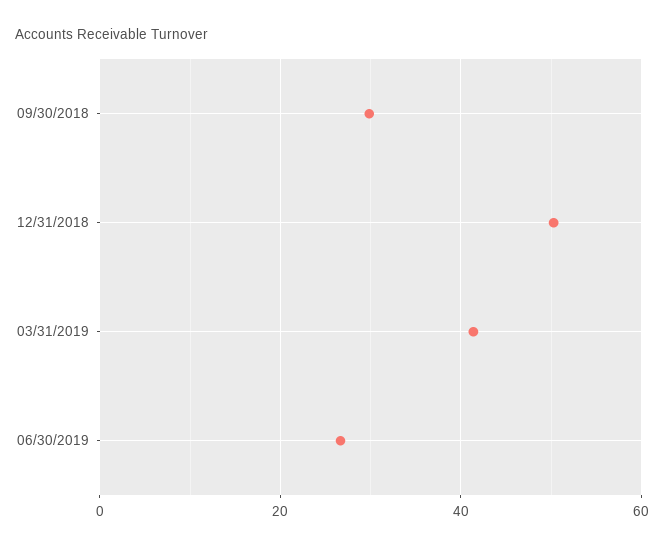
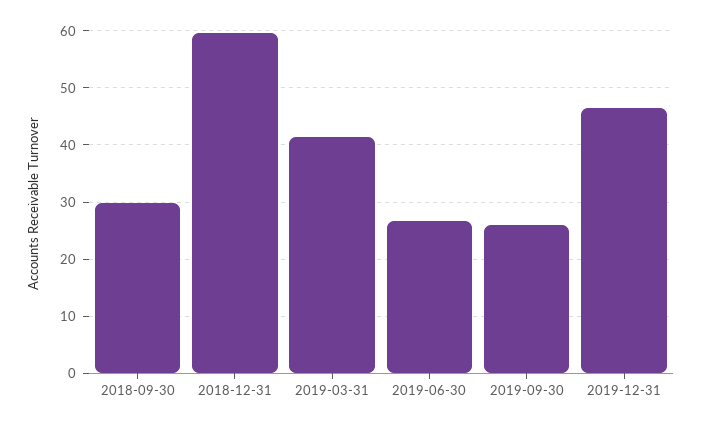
12/31/2018: 50 -> 60
2019-09-30: none -> 26
2019-12-31: none -> 46

